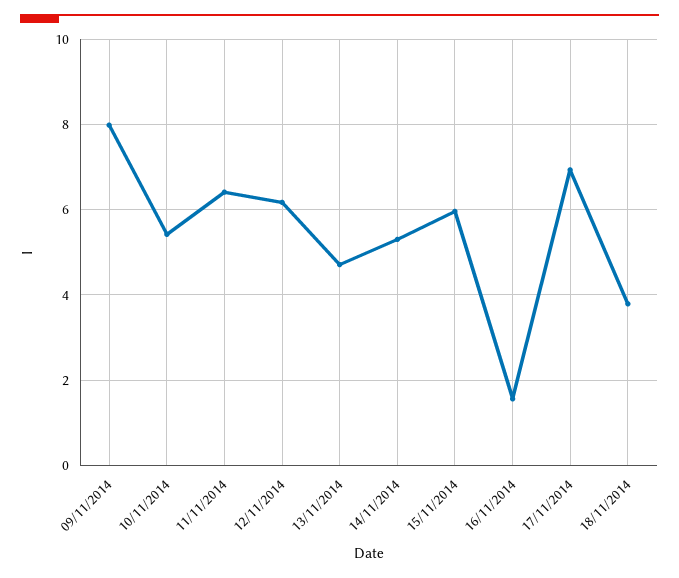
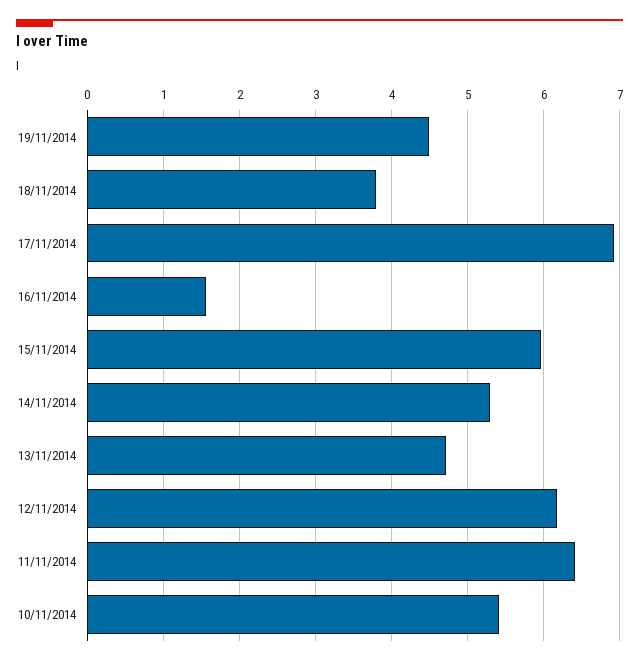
09/11/2014: 8 -> none
19/11/2014: none -> 4.5

